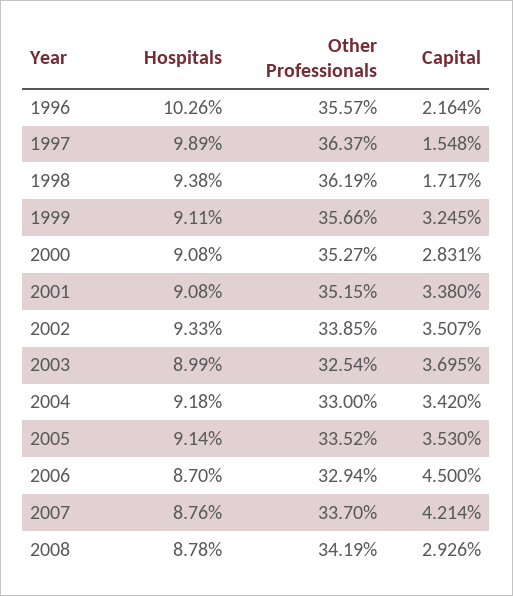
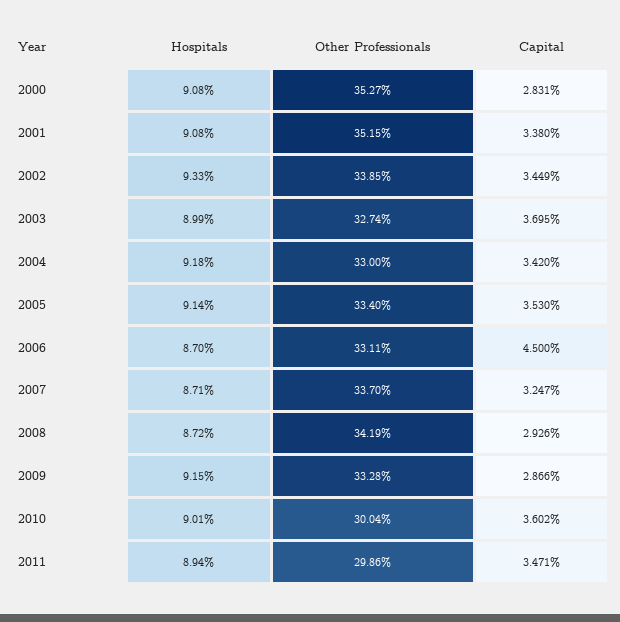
Hospitals, 1996: 10.26 -> none
Other Professionals, 1996: 35.57 -> none
Capital, 1996: 2.164 -> none
Hospitals, 1997: 9.89 -> none
Other Professionals, 1997: 36.37 -> none
Capital, 1997: 1.548 -> none
Hospitals, 1998: 9.38 -> none
Other Professionals, 1998: 36.19 -> none
Capital, 1998: 1.717 -> none
Hospitals, 1999: 9.11 -> none
Other Professionals, 1999: 35.66 -> none
Capital, 1999: 3.245 -> none
Capital, 2002: 3.507 -> 3.449
Other Professionals, 2003: 32.54 -> 32.74
Other Professionals, 2005: 33.52 -> 33.4
Other Professionals, 2006: 32.94 -> 33.11
Hospitals, 2007: 8.76 -> 8.71
Capital, 2007: 4.214 -> 3.247
Hospitals, 2008: 8.78 -> 8.72
Hospitals, 2009: none -> 9.15
Other Professionals, 2009: none -> 33.28
Capital, 2009: none -> 2.866
Hospitals, 2010: none -> 9.01
Other Professionals, 2010: none -> 30.04
Capital, 2010: none -> 3.602
Hospitals, 2011: none -> 8.94
Other Professionals, 2011: none -> 29.86
Capital, 2011: none -> 3.471

